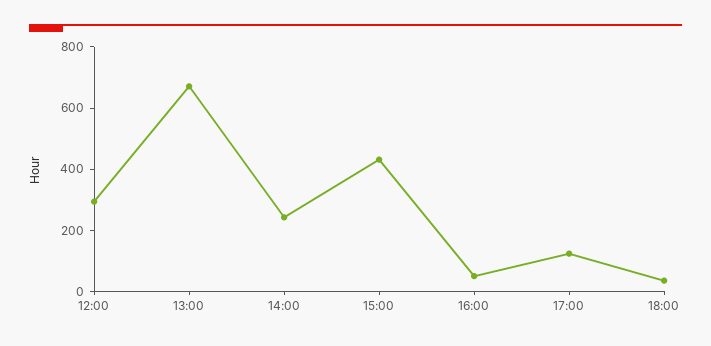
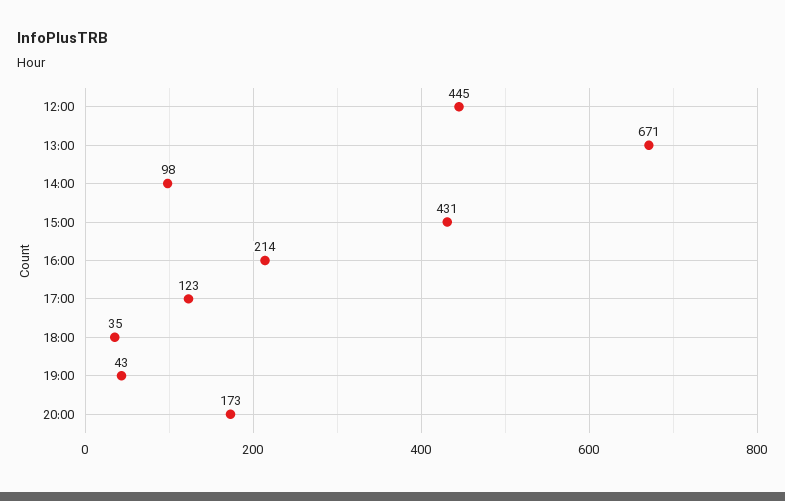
12:00: 300 -> 445
14:00: 250 -> 98
16:00: 50 -> 214
19:00: none -> 43
20:00: none -> 173

